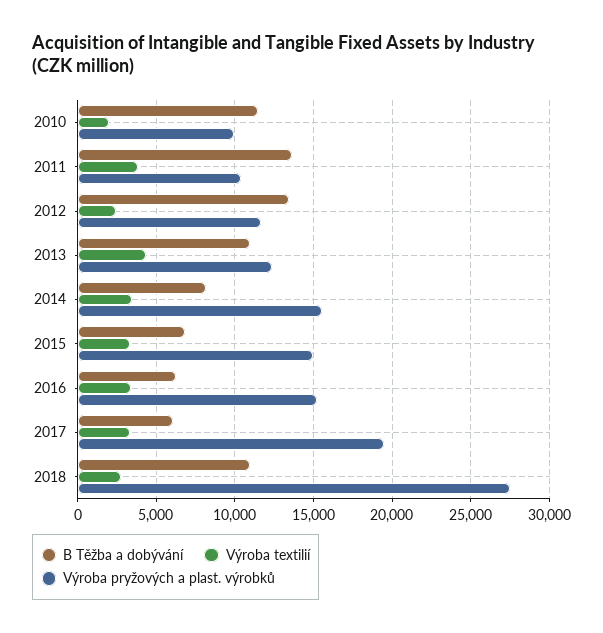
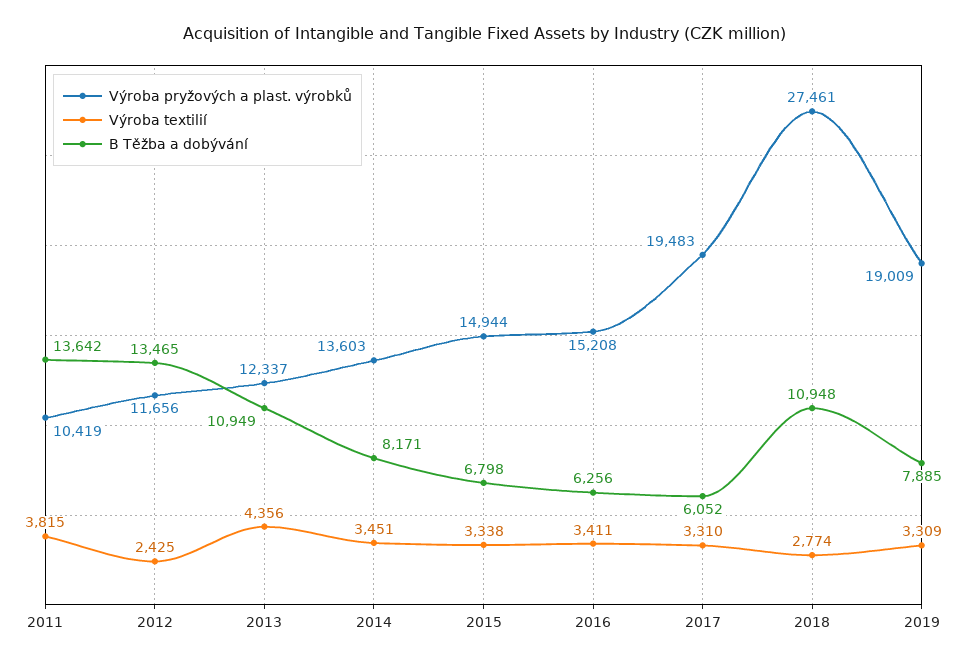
B Těžba a dobývání, 2010: 11500 -> none
Výroba textilií, 2010: 2000 -> none
Výroba pryžových a plast. výrobků, 2010: 10000 -> none
Výroba pryžových a plast. výrobků, 2014: 15500 -> 13603
Výroba pryžových a plast. výrobků, 2019: none -> 19009
Výroba textilií, 2019: none -> 3309
B Těžba a dobývání, 2019: none -> 7885

